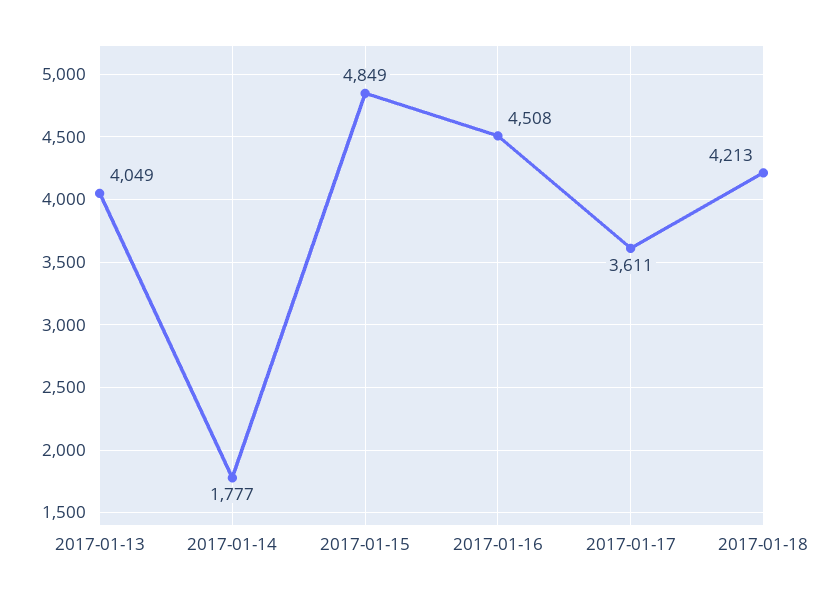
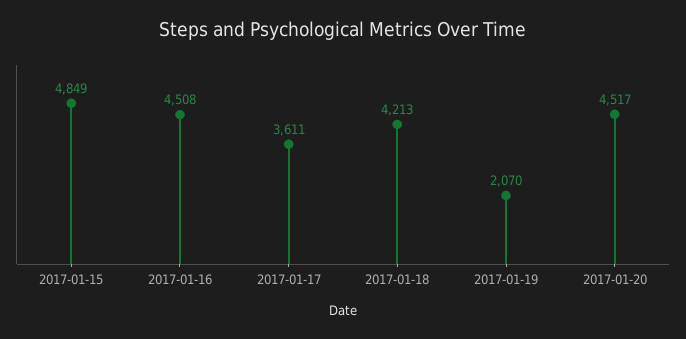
2017-01-13: 4049 -> none
2017-01-14: 1777 -> none
2017-01-19: none -> 2070
2017-01-20: none -> 4517

